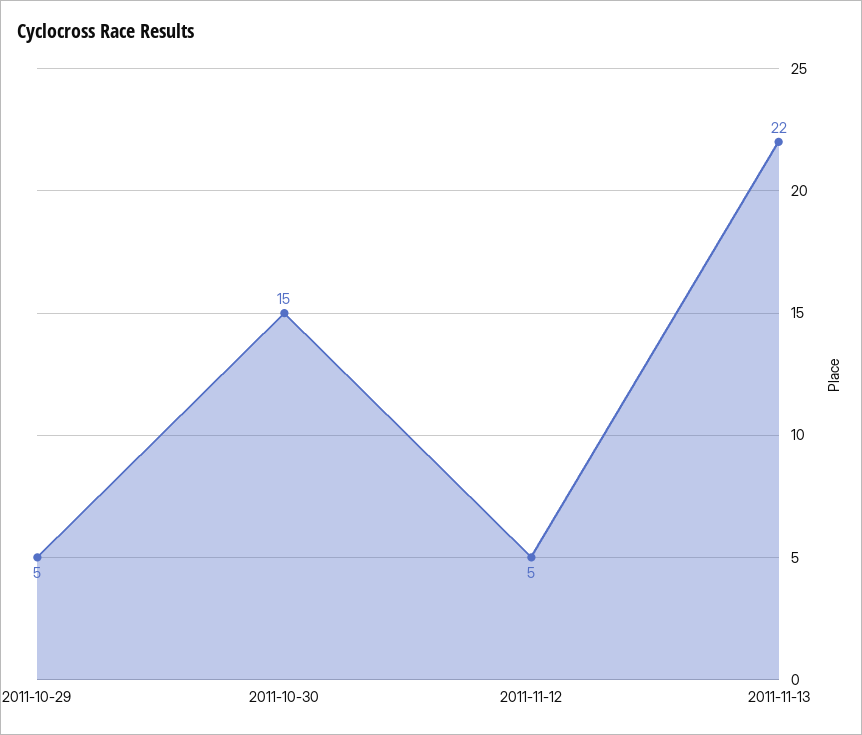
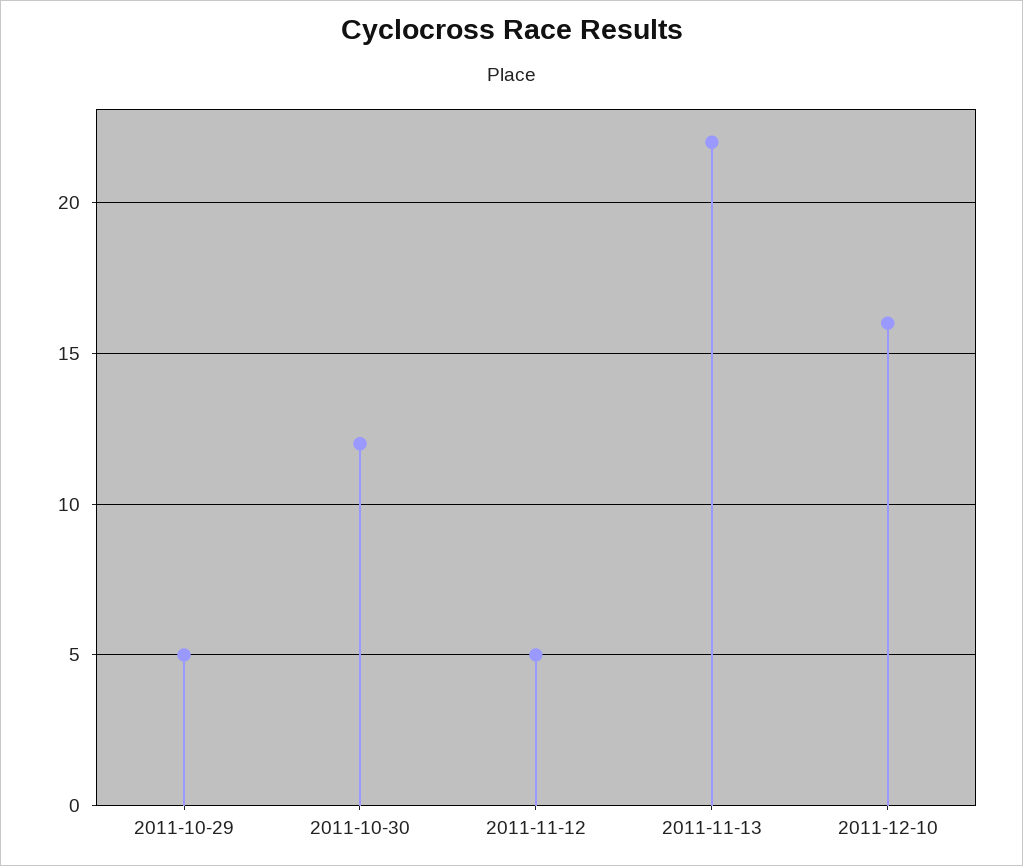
2011-10-30: 15 -> 12
2011-12-10: none -> 16

